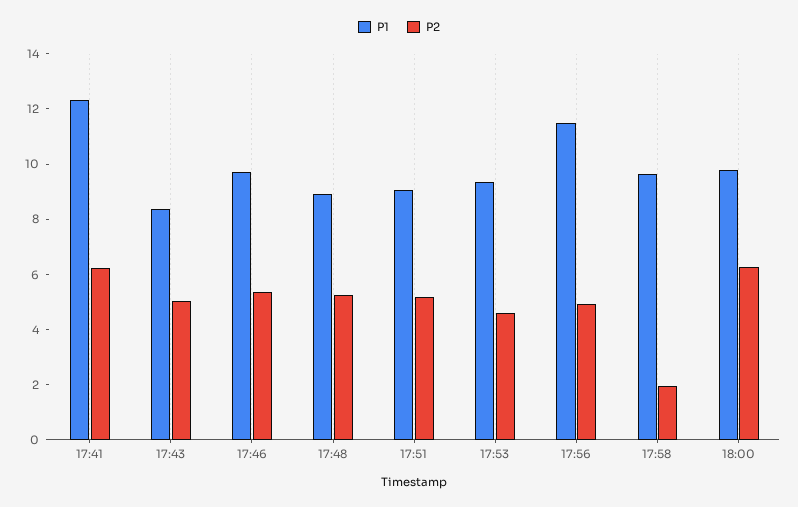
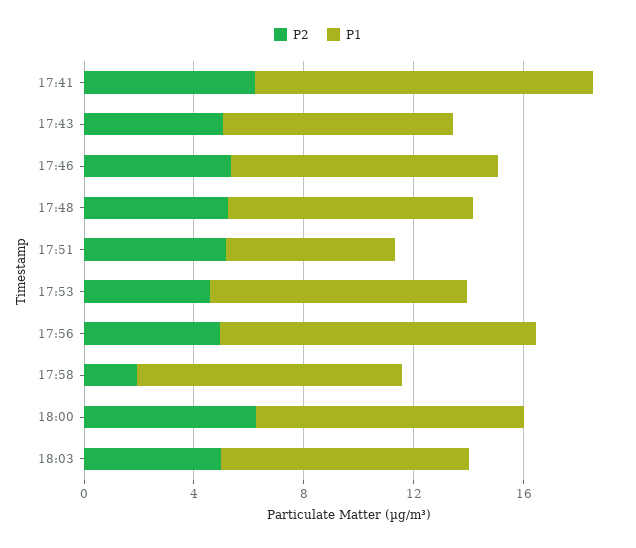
P1, 17:51: 9 -> 6
P2, 18:03: none -> 5
P1, 18:03: none -> 9

